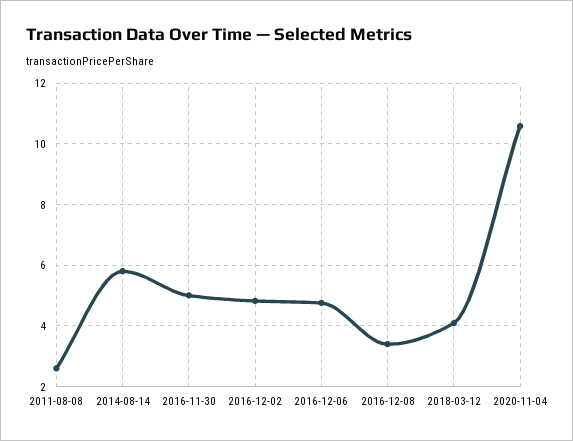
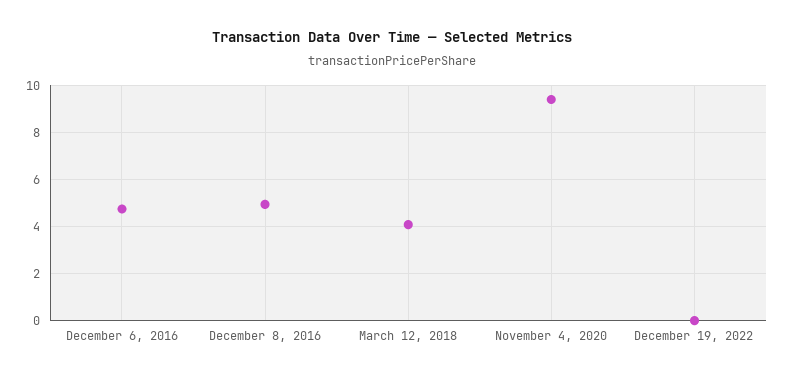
2011-08-08: 2.6 -> none
2014-08-14: 5.8 -> none
2016-11-30: 5 -> none
2016-12-02: 4.8 -> none
2016-12-08: 3.4 -> 5
2020-11-04: 10.6 -> 9.5
December 19, 2022: none -> 0

